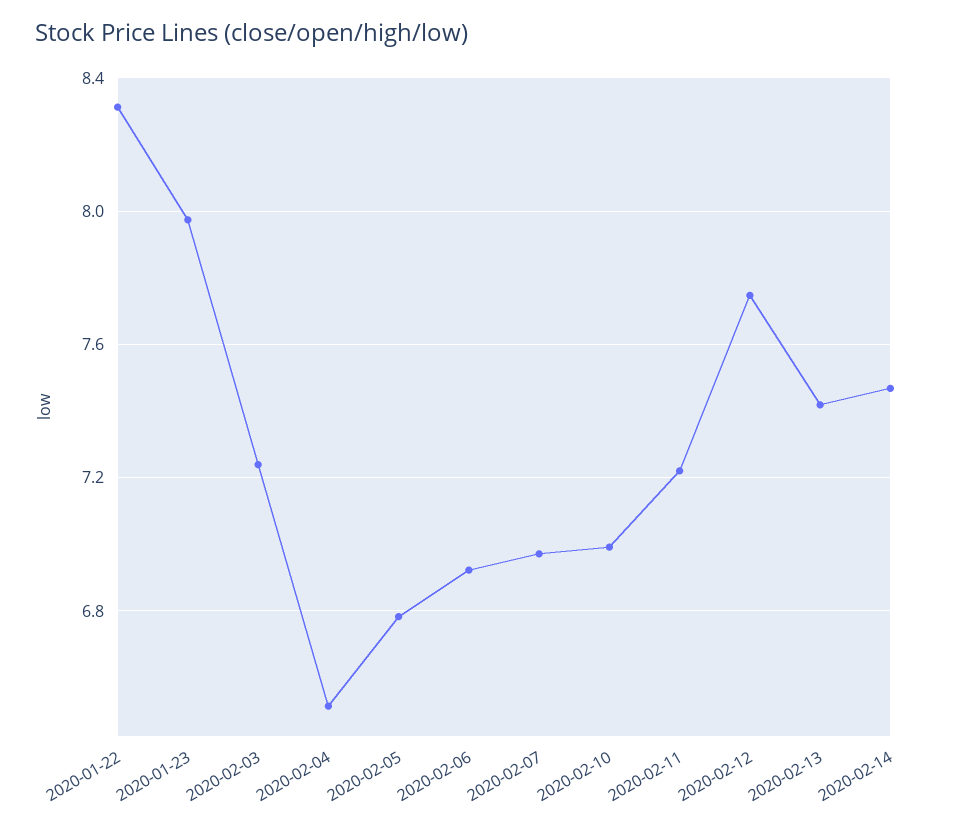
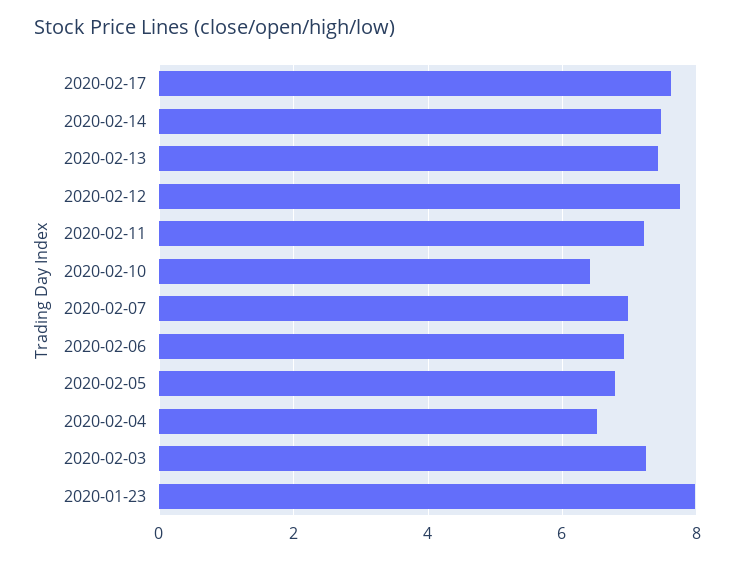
2020-01-22: 8.3 -> none
2020-02-10: 7 -> 6.4
2020-02-17: none -> 7.6

